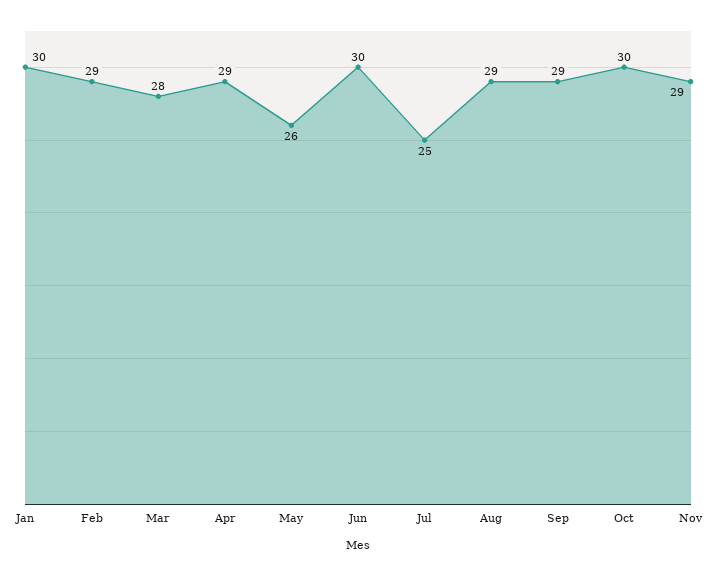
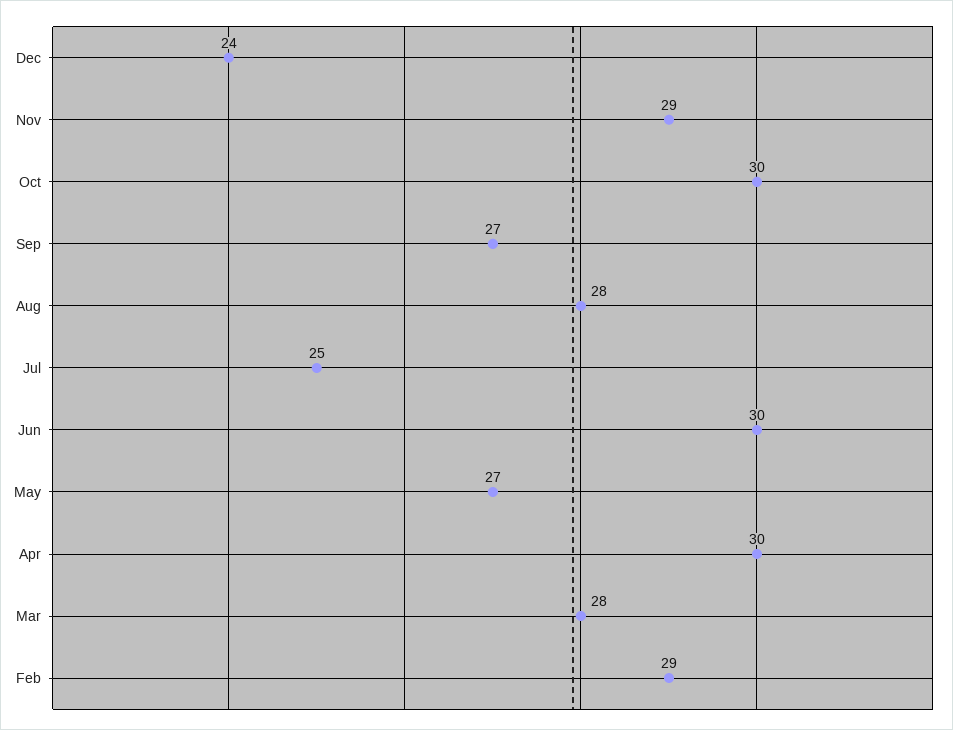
Jan: 30 -> none
Apr: 29 -> 30
May: 26 -> 27
Aug: 29 -> 28
Sep: 29 -> 27
Dec: none -> 24

